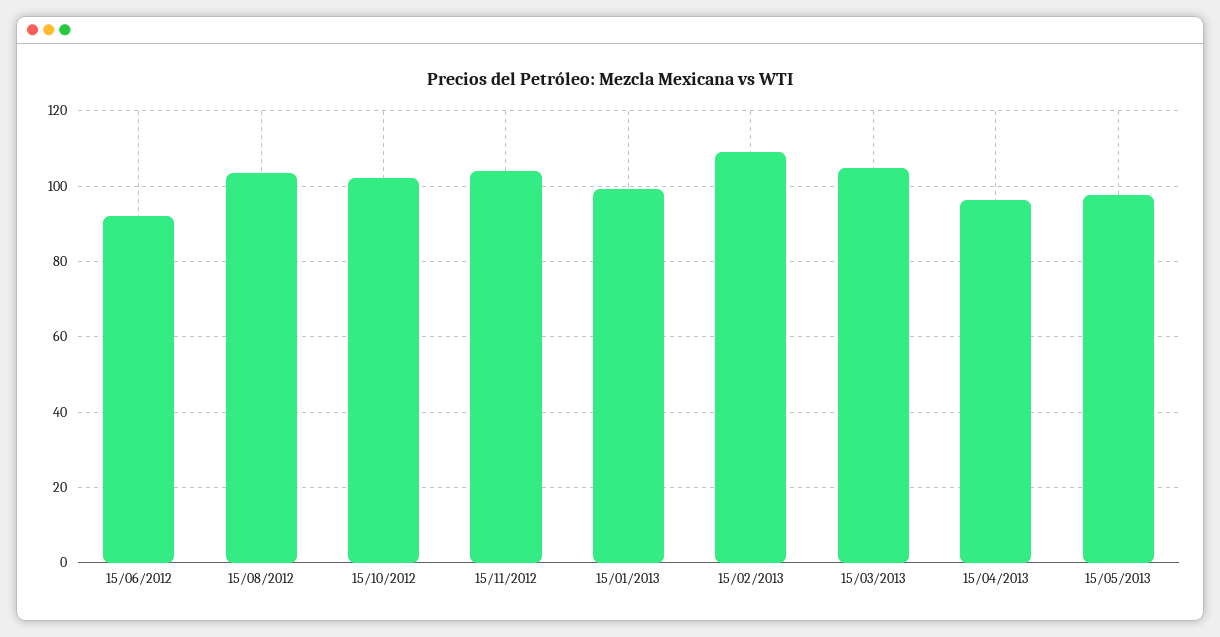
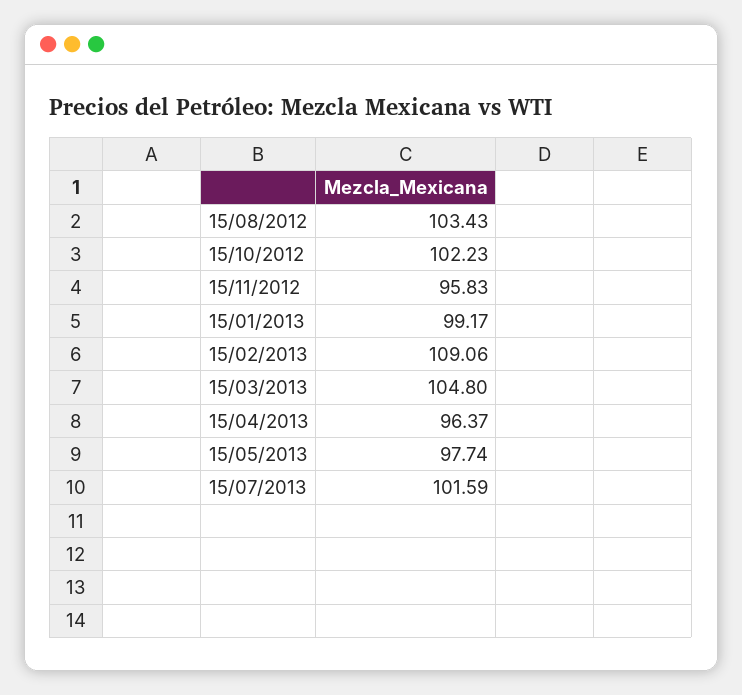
15/06/2012: 92 -> none
15/11/2012: 104 -> 95.83
15/07/2013: none -> 101.59

